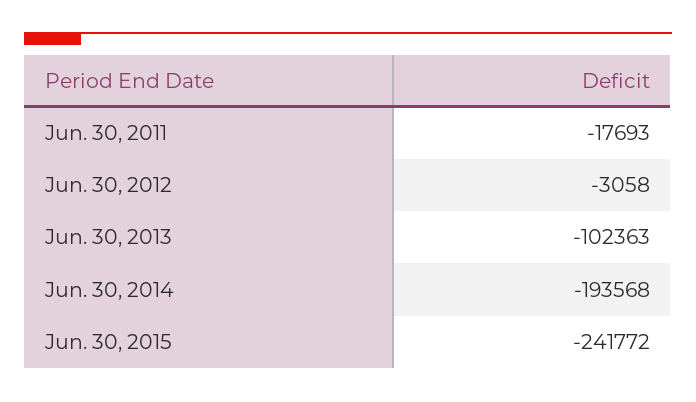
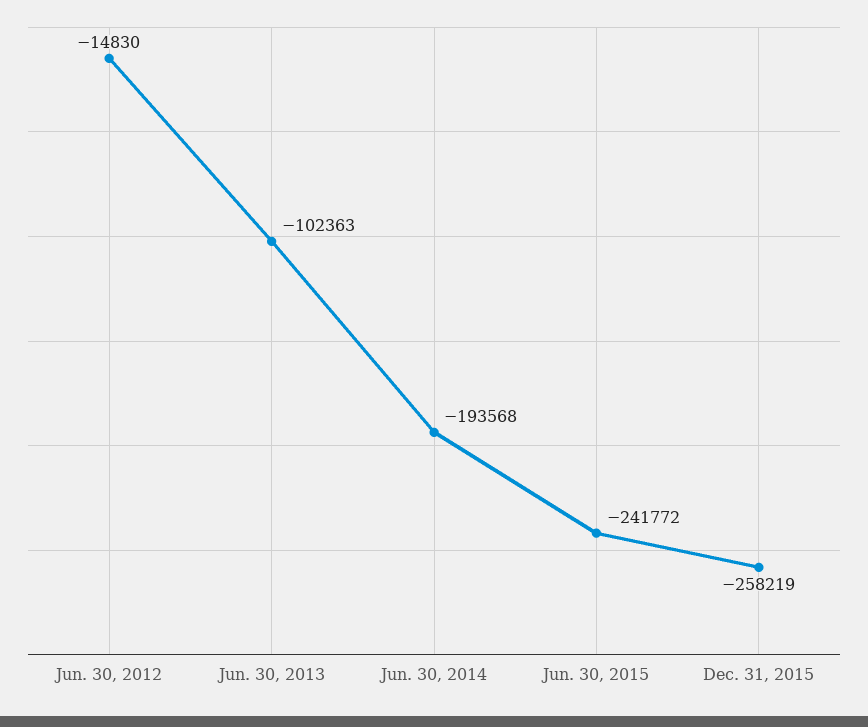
Jun. 30, 2011: -17693 -> none
Jun. 30, 2012: -3058 -> -14830
Dec. 31, 2015: none -> -258219

